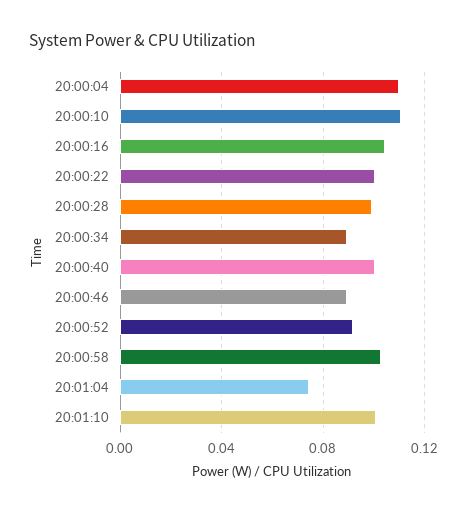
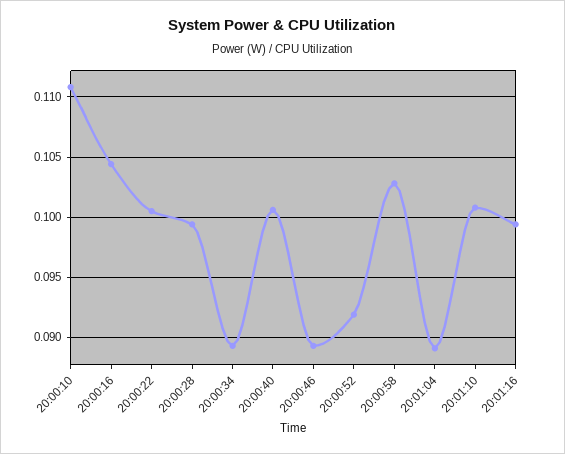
20:00:04: 0.11 -> none
20:01:04: 0.075 -> 0.089
20:01:16: none -> 0.0995

